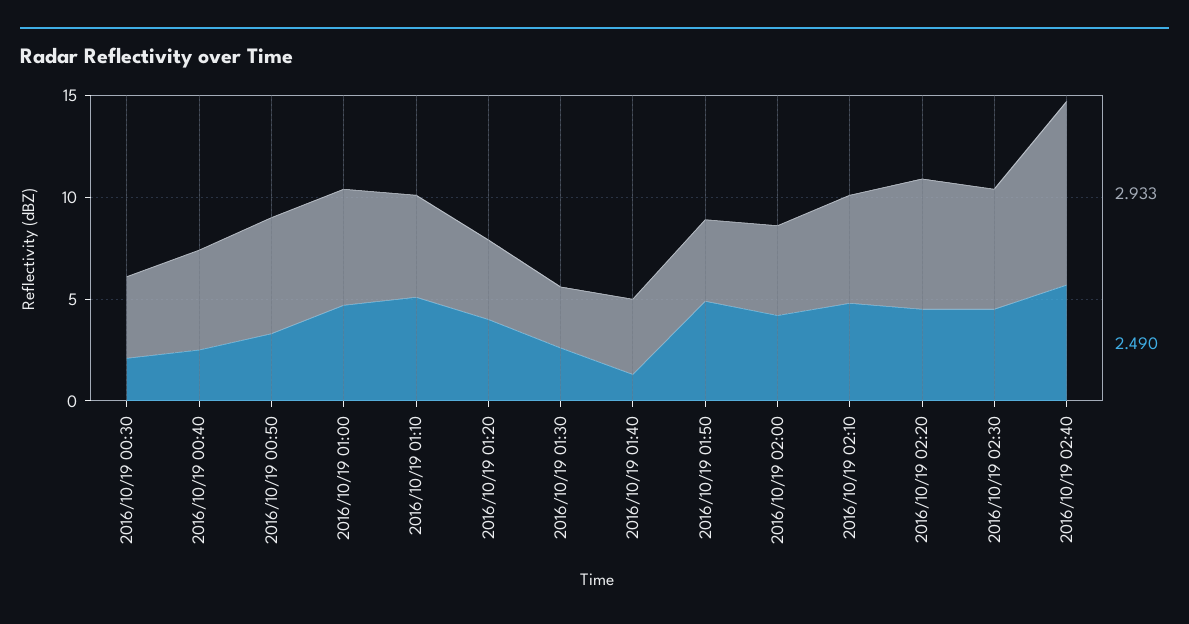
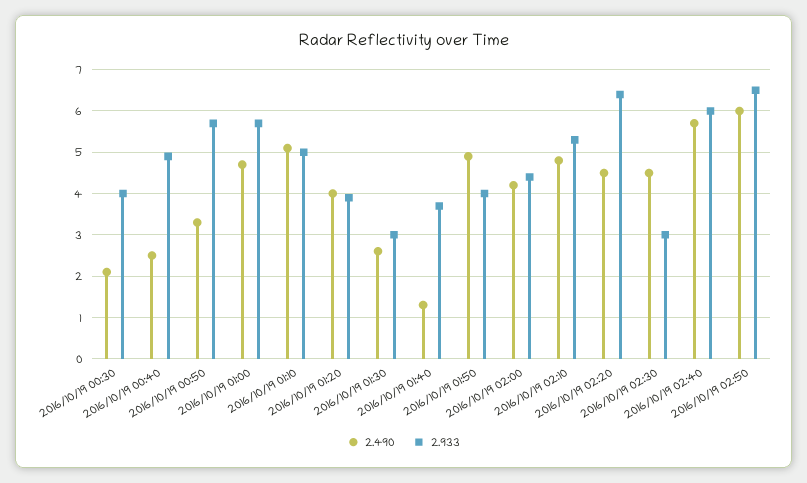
2.933, 2016/10/19 02:30: 6 -> 3
2.933, 2016/10/19 02:40: 9 -> 6
2.490, 2016/10/19 02:50: none -> 6
2.933, 2016/10/19 02:50: none -> 6.5

